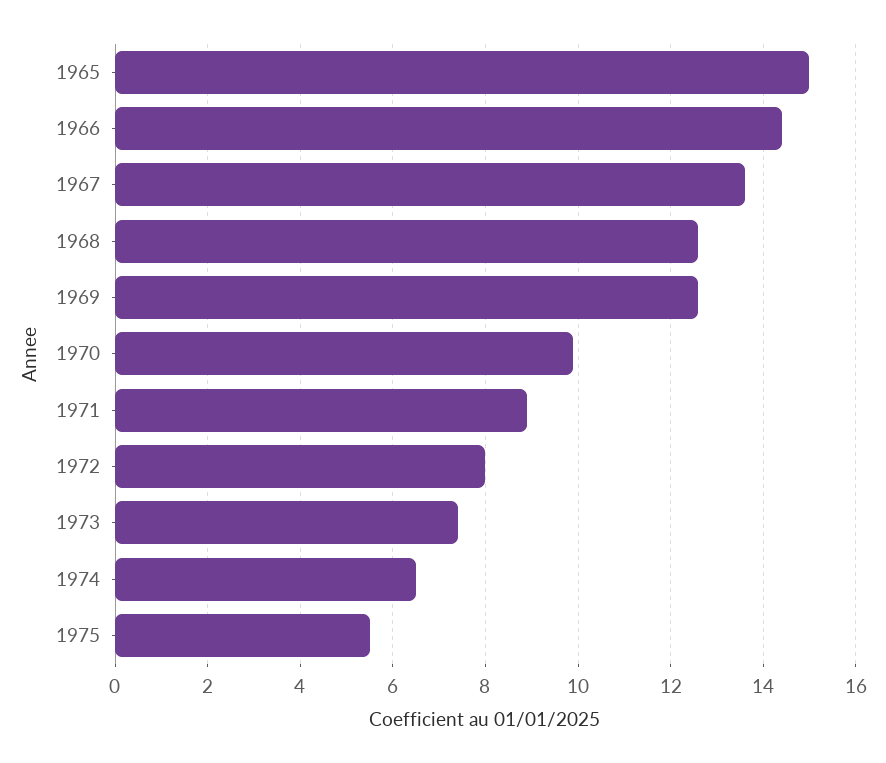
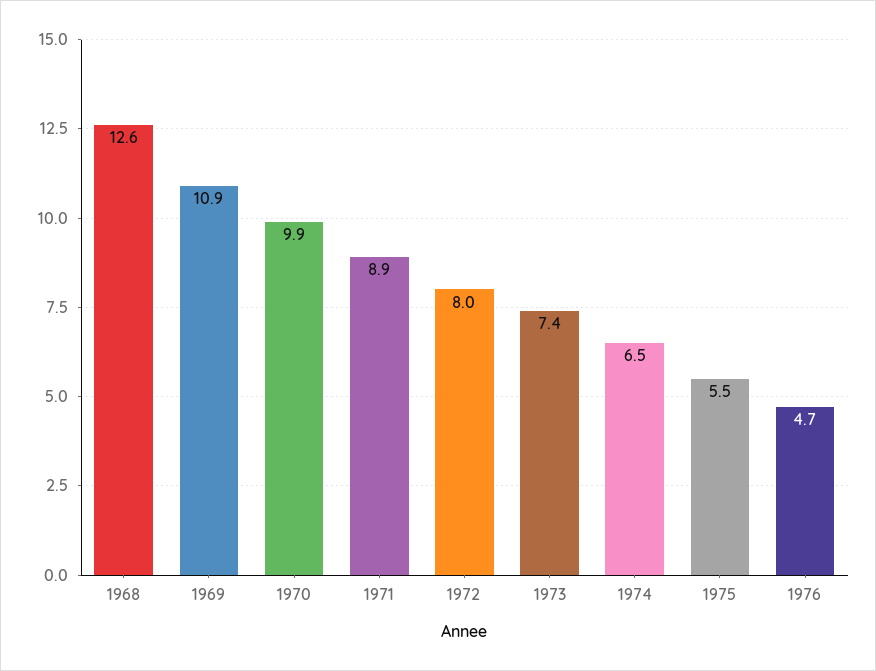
1965: 15 -> none
1966: 14.5 -> none
1967: 13.5 -> none
1969: 12.5 -> 10.9
1976: none -> 4.7

